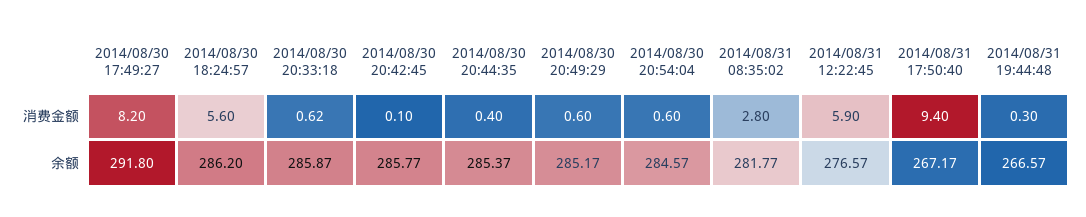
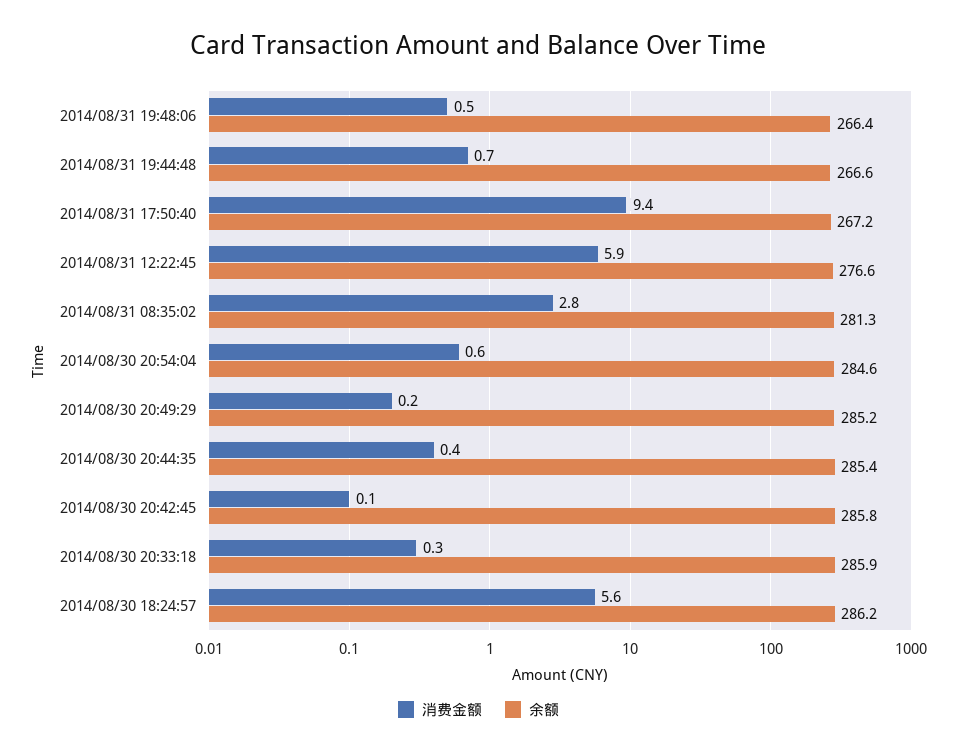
消费金额, 2014/08/30 17:49:27: 8.2 -> none
消费金额, 2014/08/30 20:33:18: 0.62 -> 0.3
消费金额, 2014/08/30 20:49:29: 0.6 -> 0.2
消费金额, 2014/08/31 19:44:48: 0.3 -> 0.7
余额, 2014/08/30 17:49:27: 291.8 -> none
余额, 2014/08/31 08:35:02: 281.77 -> 281.3
消费金额, 2014/08/31 19:48:06: none -> 0.5
余额, 2014/08/31 19:48:06: none -> 266.4

